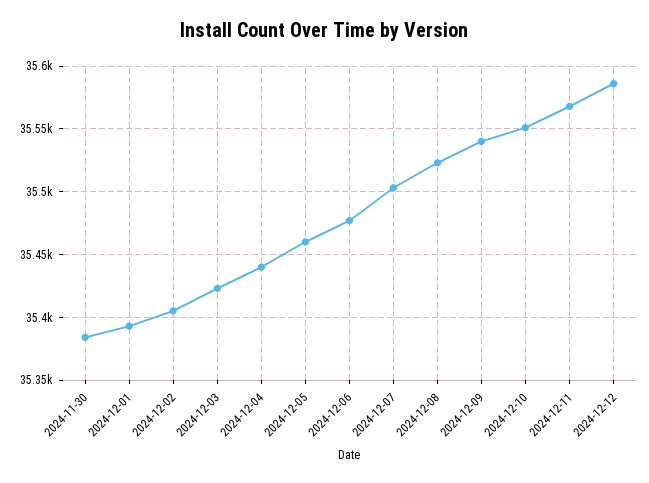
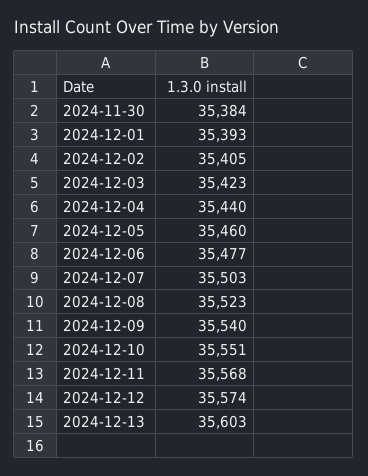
2024-12-12: 35585 -> 35574
2024-12-13: none -> 35603

